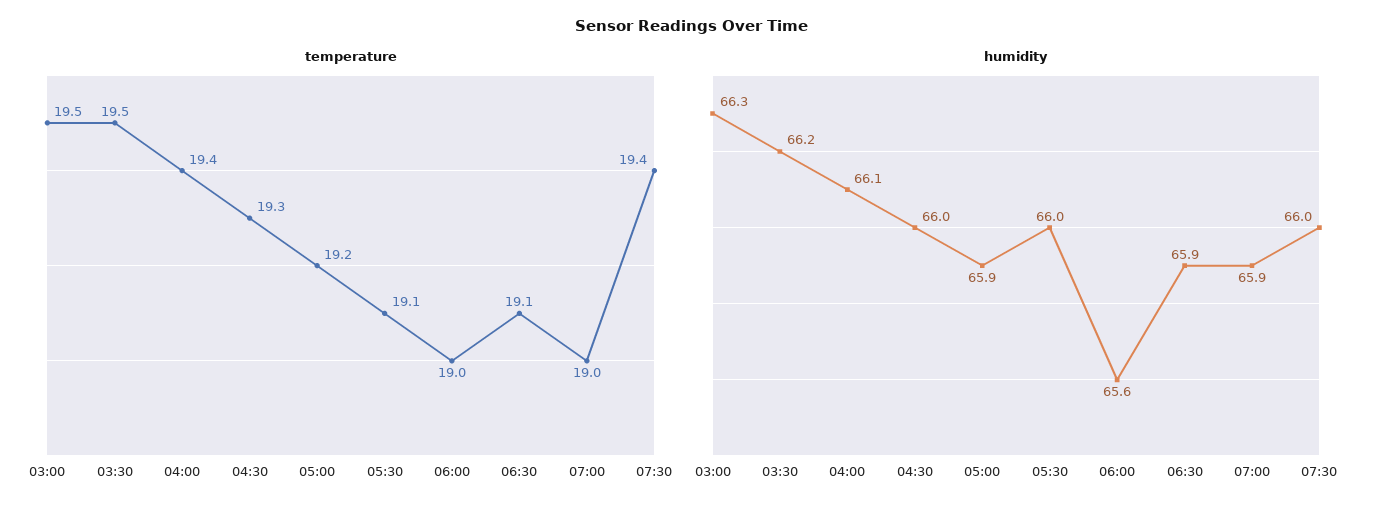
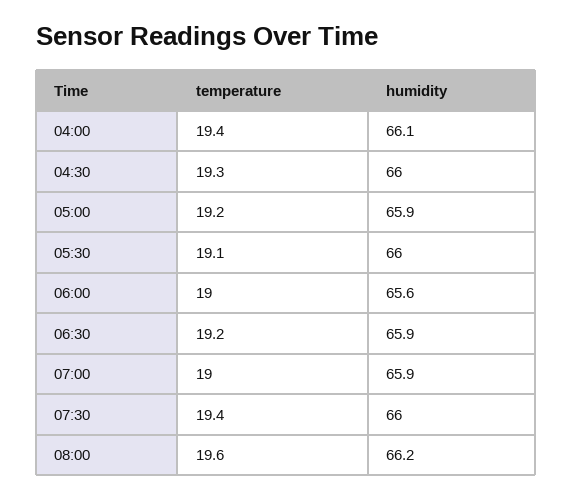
temperature, 03:00: 19.5 -> none
temperature, 03:30: 19.5 -> none
temperature, 06:30: 19.1 -> 19.2
humidity, 03:00: 66.3 -> none
humidity, 03:30: 66.2 -> none
temperature, 08:00: none -> 19.6
humidity, 08:00: none -> 66.2

